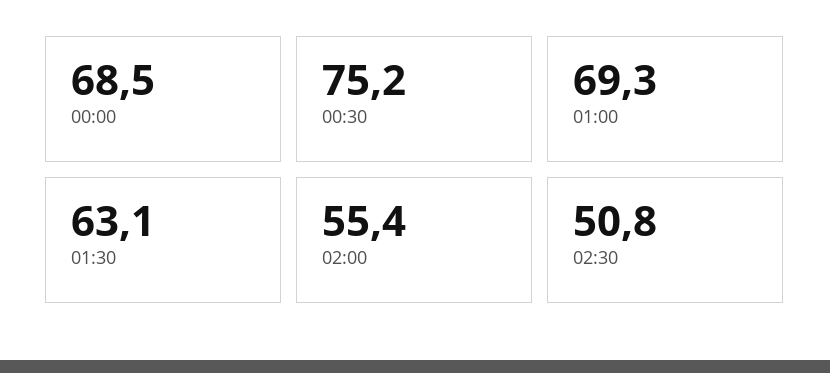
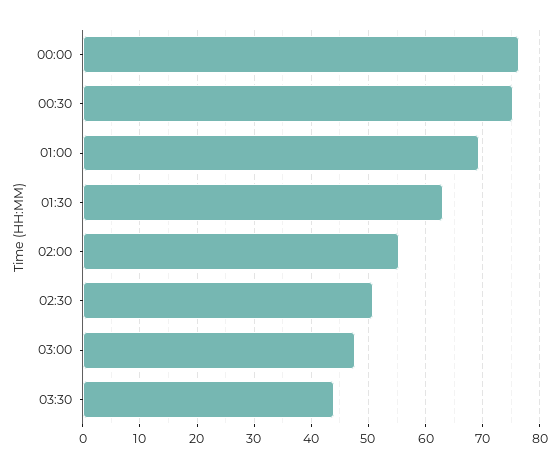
00:00: 68.5 -> 76
03:00: none -> 48
03:30: none -> 44

